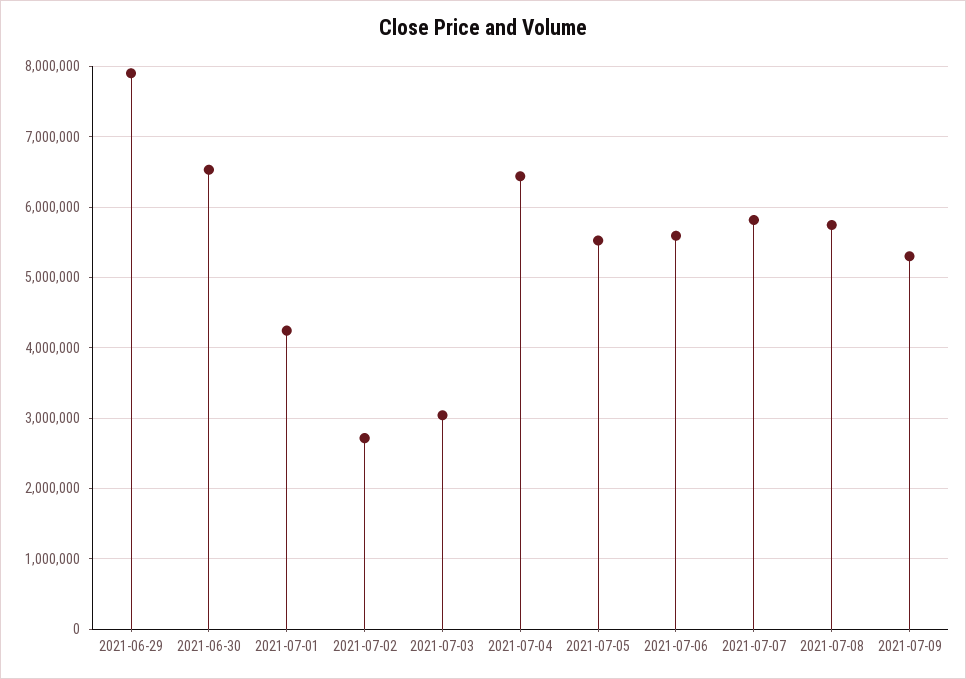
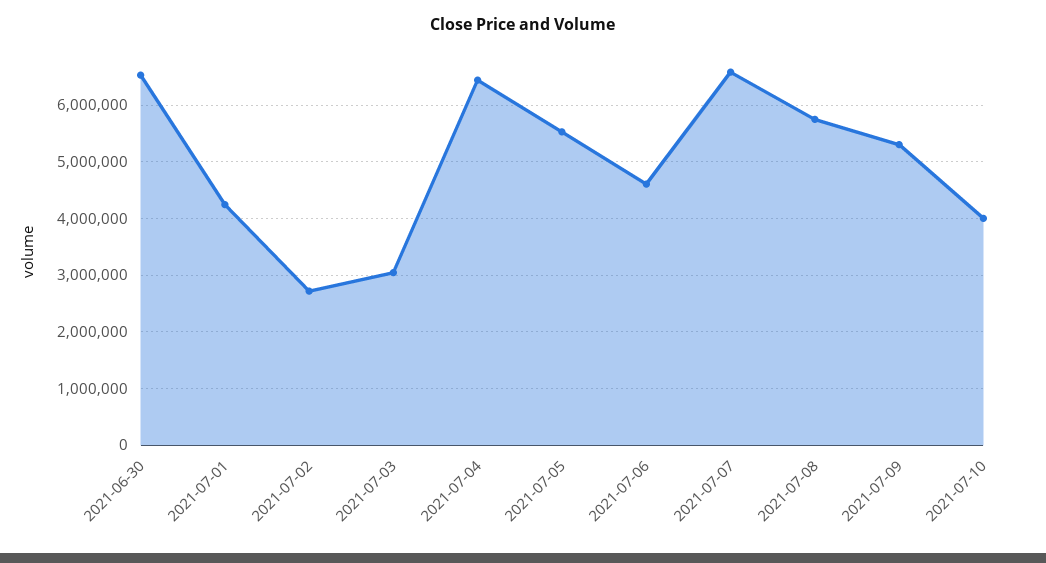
2021-06-29: 7900000 -> none
2021-07-06: 5600000 -> 4600000
2021-07-07: 5800000 -> 6600000
2021-07-10: none -> 4000000

